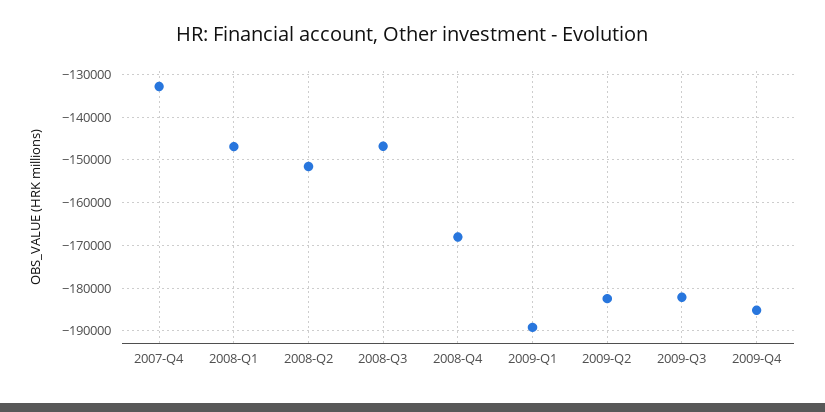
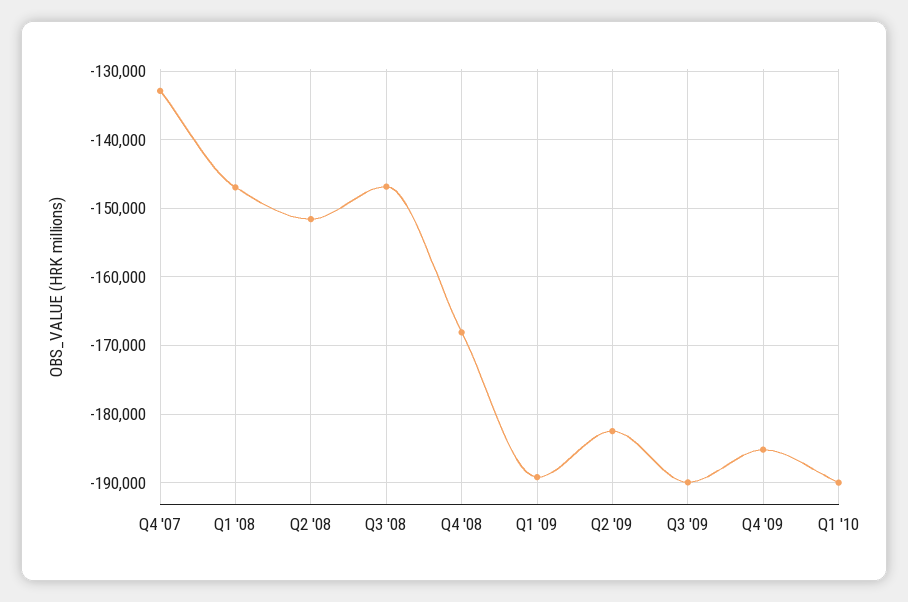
2009-Q3: -182000 -> -190000
Q1 '10: none -> -190000

